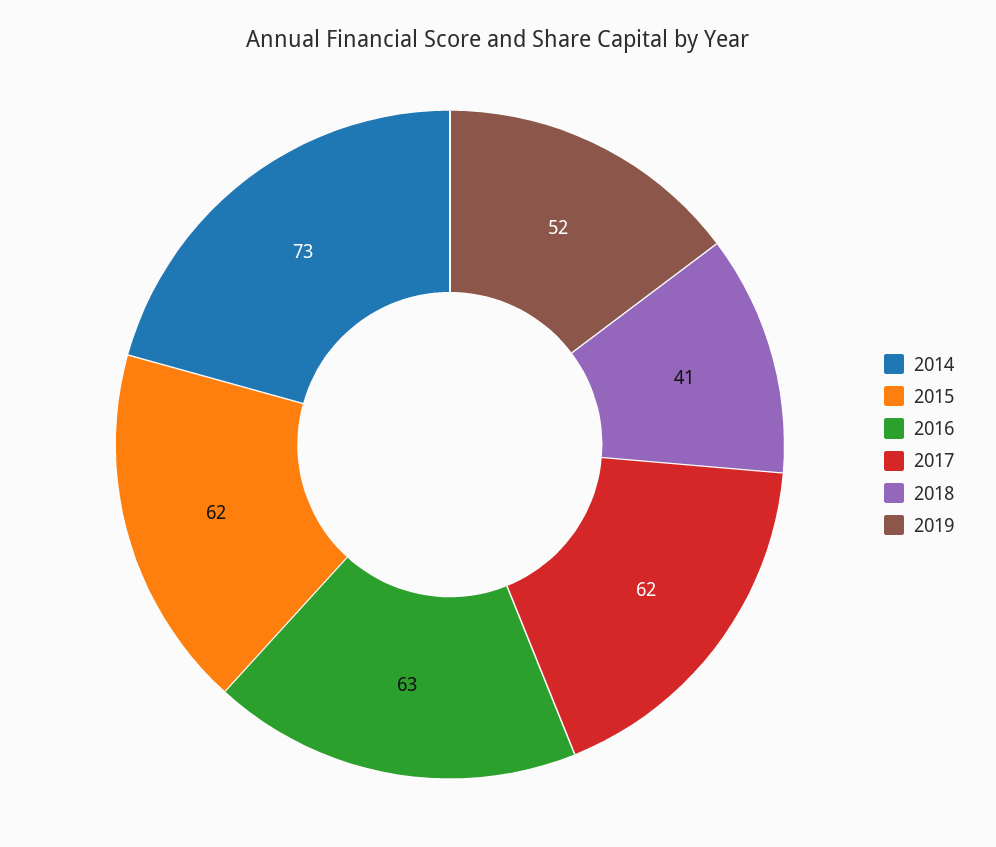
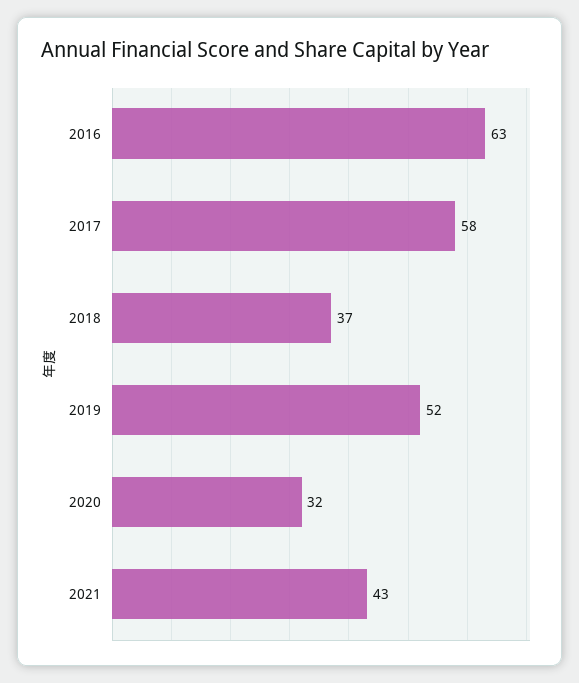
2014: 73 -> none
2015: 62 -> none
2017: 62 -> 58
2018: 41 -> 37
2020: none -> 32
2021: none -> 43

